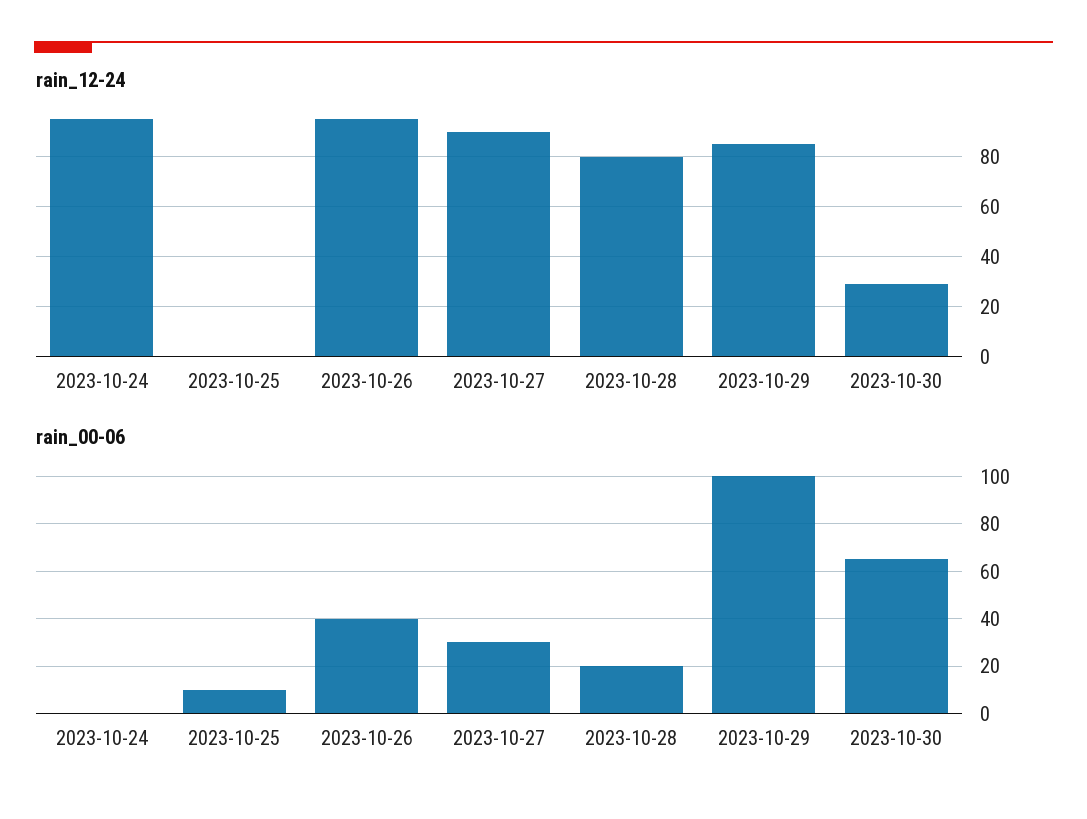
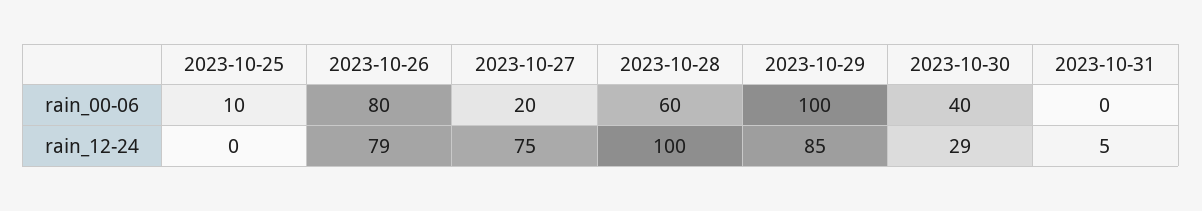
rain_12-24, 2023-10-24: 95 -> none
rain_12-24, 2023-10-26: 95 -> 79
rain_12-24, 2023-10-27: 90 -> 75
rain_12-24, 2023-10-28: 80 -> 100
rain_00-06, 2023-10-24: 0 -> none
rain_00-06, 2023-10-26: 40 -> 80
rain_00-06, 2023-10-27: 30 -> 20
rain_00-06, 2023-10-28: 20 -> 60
rain_00-06, 2023-10-30: 65 -> 40
rain_00-06, 2023-10-31: none -> 0
rain_12-24, 2023-10-31: none -> 5

